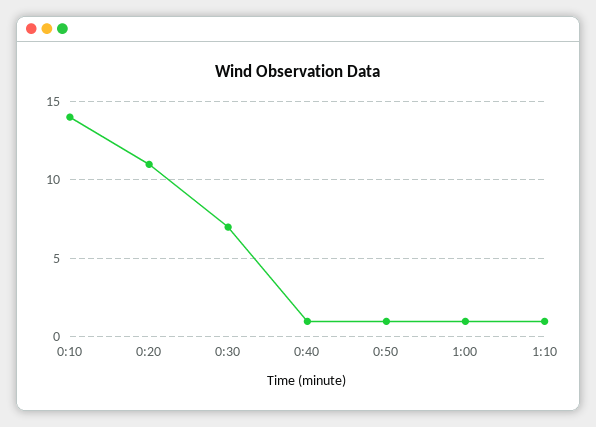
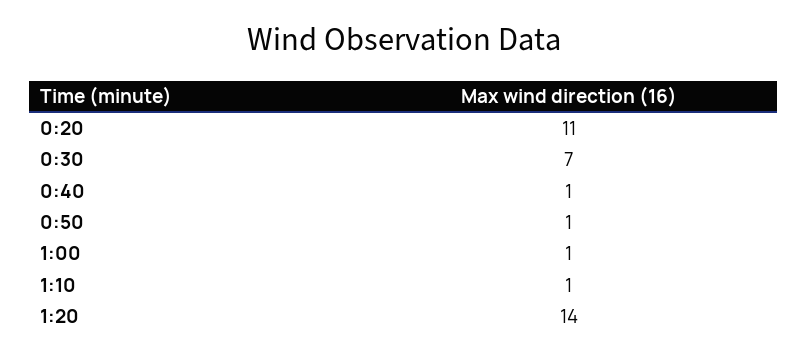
0:10: 14 -> none
1:20: none -> 14

